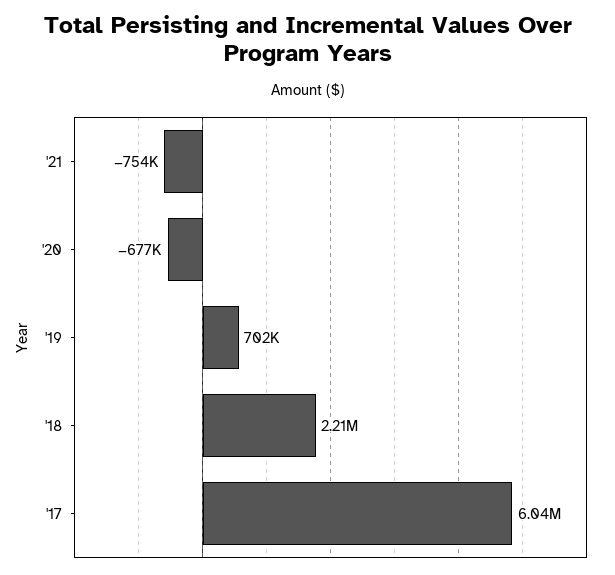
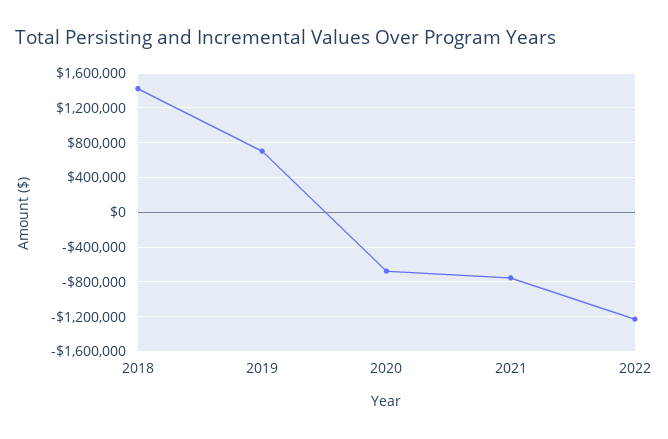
'18: 2210000 -> 1400000
'17: 6040000 -> none
2022: none -> -1200000

